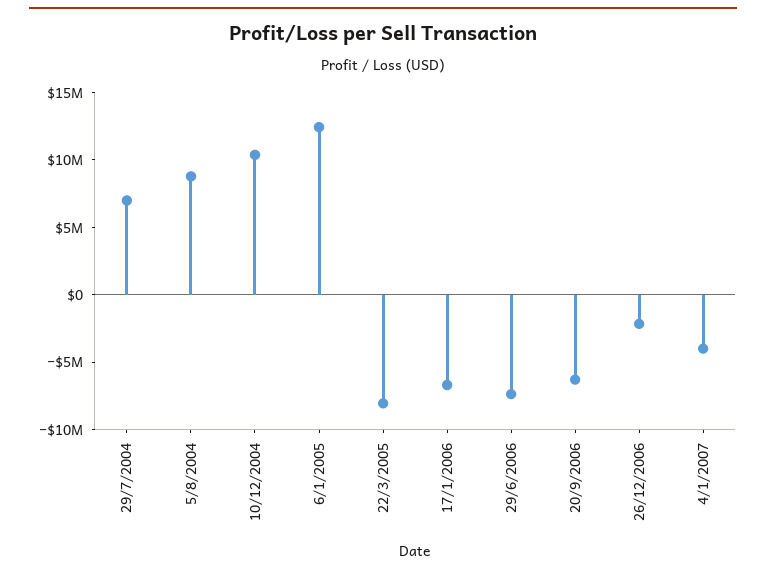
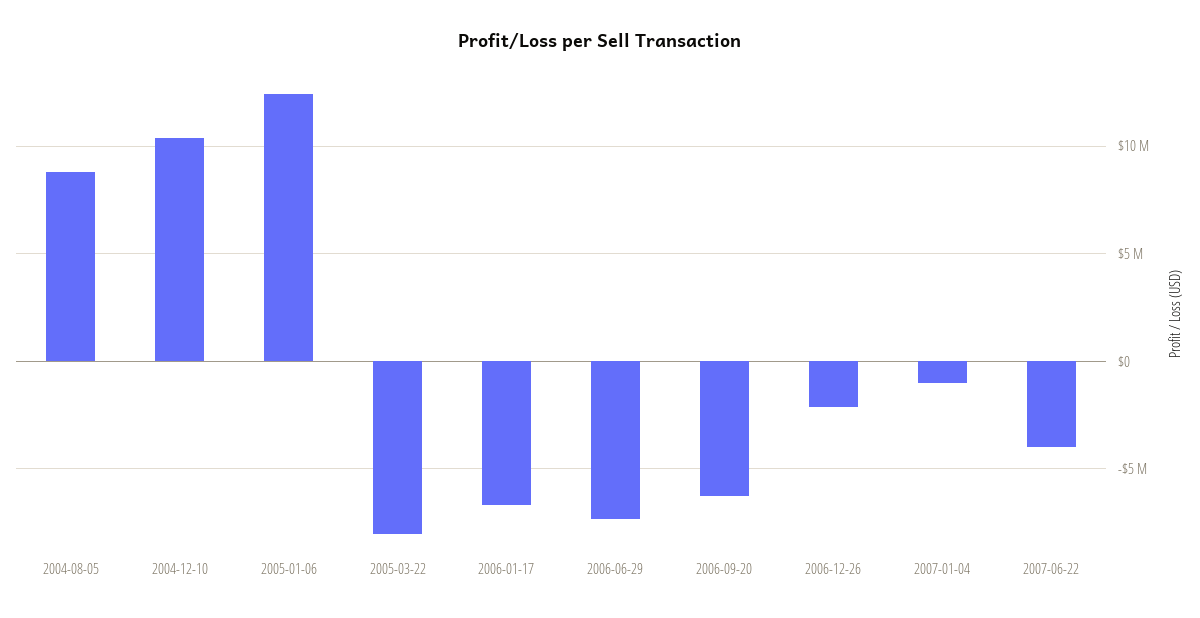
29/7/2004: 7000000 -> none
4/1/2007: -4000000 -> -1000000
2007-06-22: none -> -4000000

